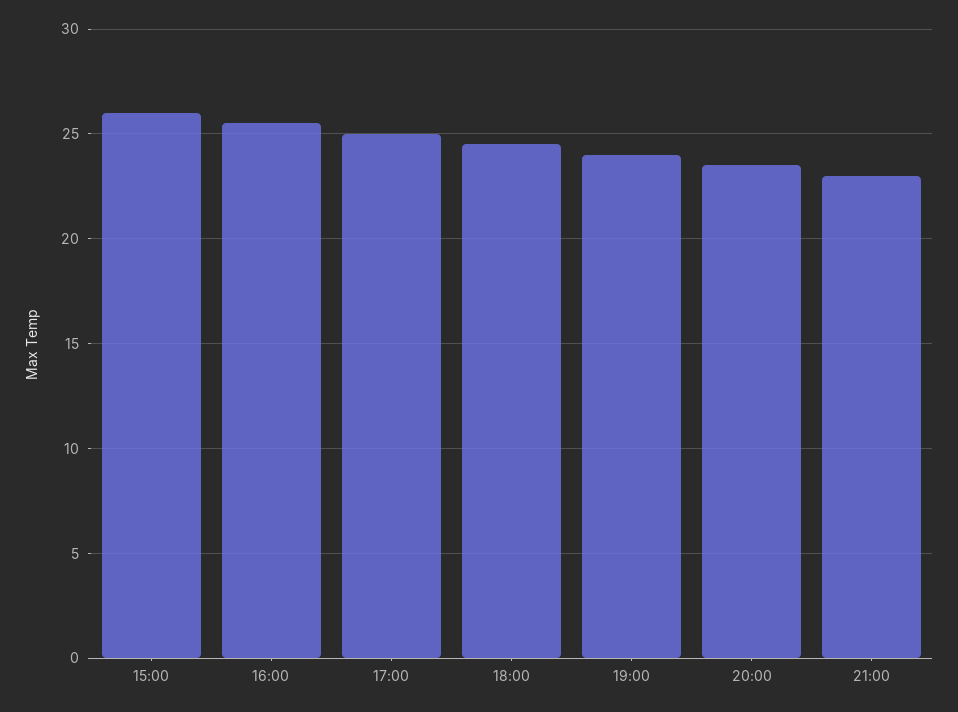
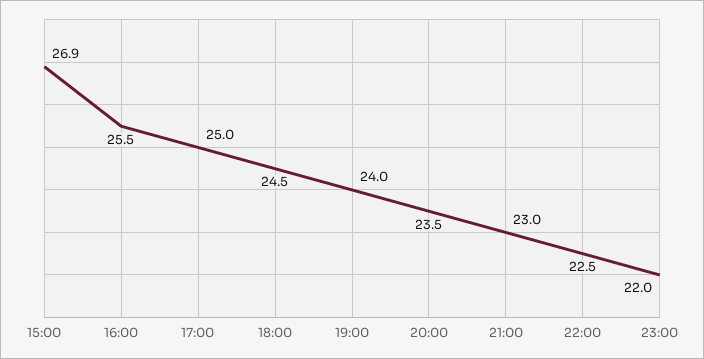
15:00: 26 -> 26.9
22:00: none -> 22.5
23:00: none -> 22

